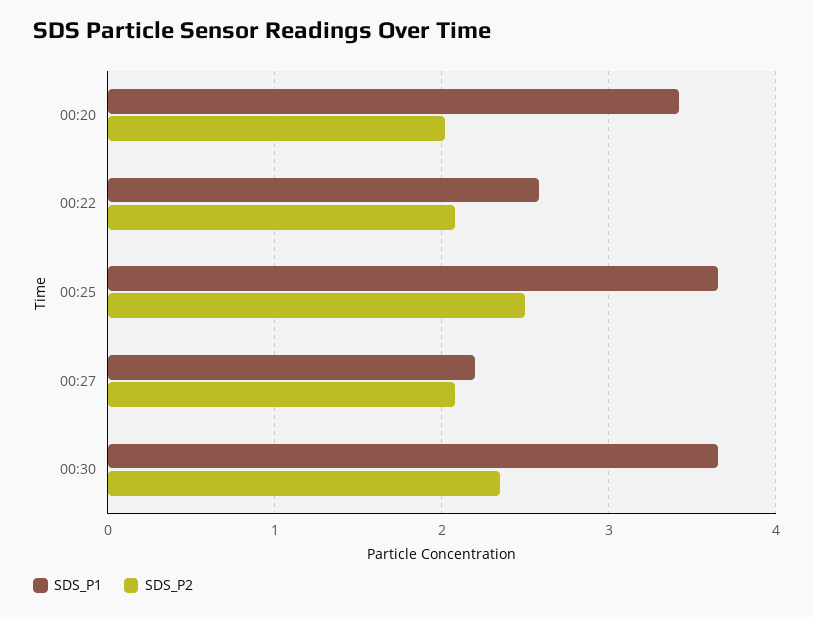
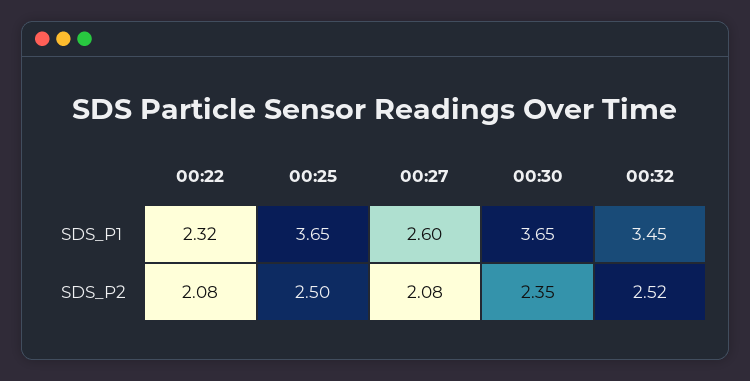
SDS_P1, 00:20: 3.4 -> none
SDS_P2, 00:20: 2 -> none
SDS_P1, 00:22: 2.6 -> 2.32
SDS_P1, 00:27: 2.2 -> 2.6
SDS_P1, 00:32: none -> 3.45
SDS_P2, 00:32: none -> 2.52

